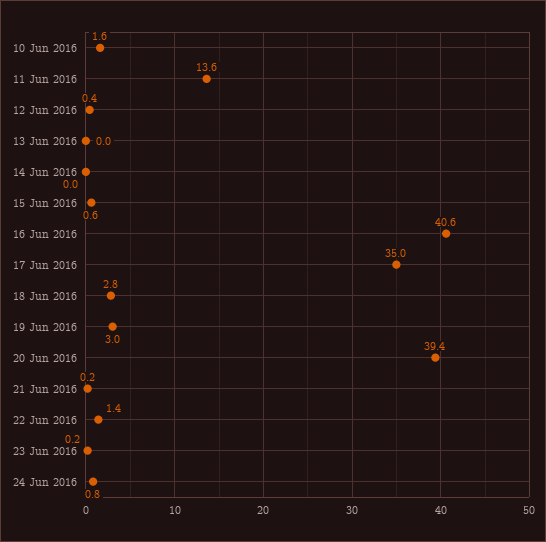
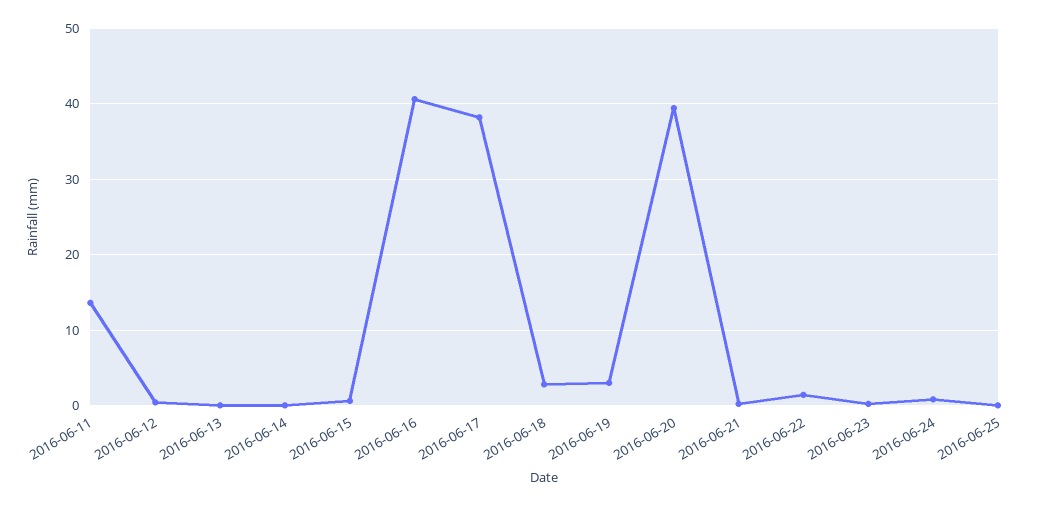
10 Jun 2016: 1.6 -> none
17 Jun 2016: 35 -> 38
2016-06-25: none -> 0

